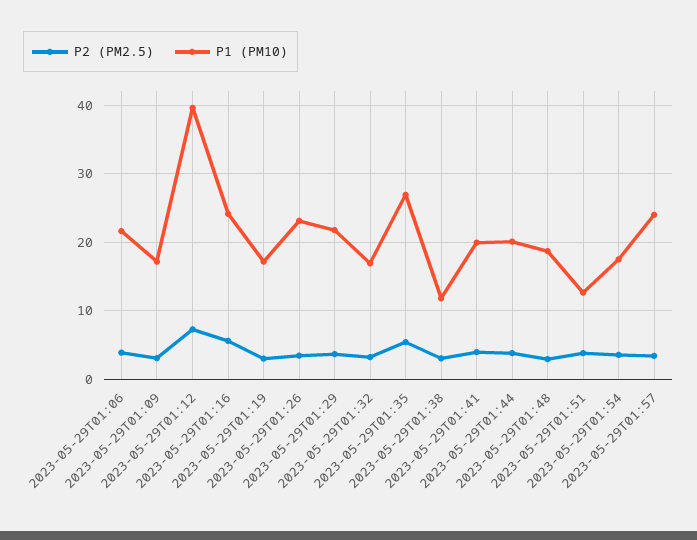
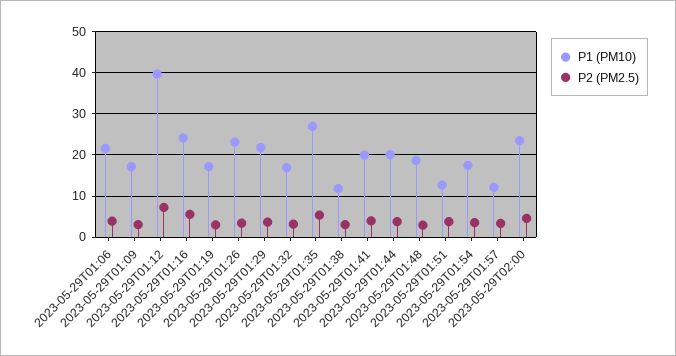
P1 (PM10), 2023-05-29T01:57: 24 -> 12
P1 (PM10), 2023-05-29T02:00: none -> 24
P2 (PM2.5), 2023-05-29T02:00: none -> 4

